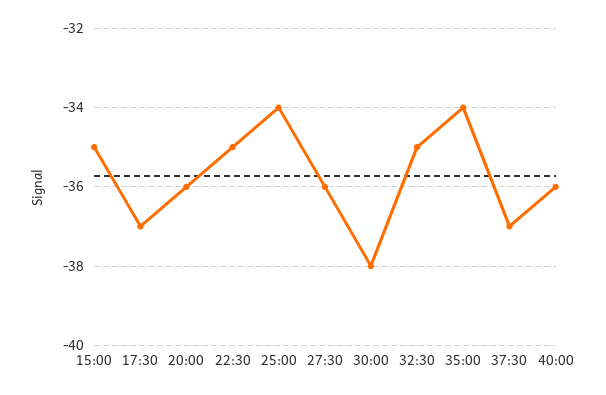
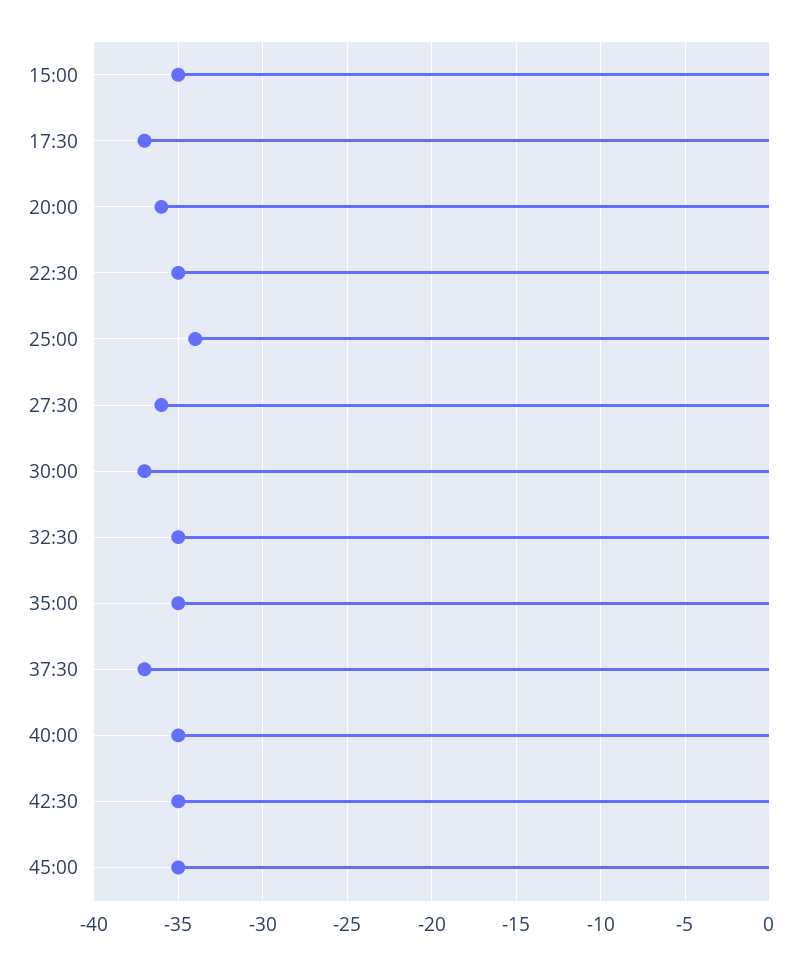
30:00: -38 -> -37
35:00: -34 -> -35
40:00: -36 -> -35
42:30: none -> -35
45:00: none -> -35

